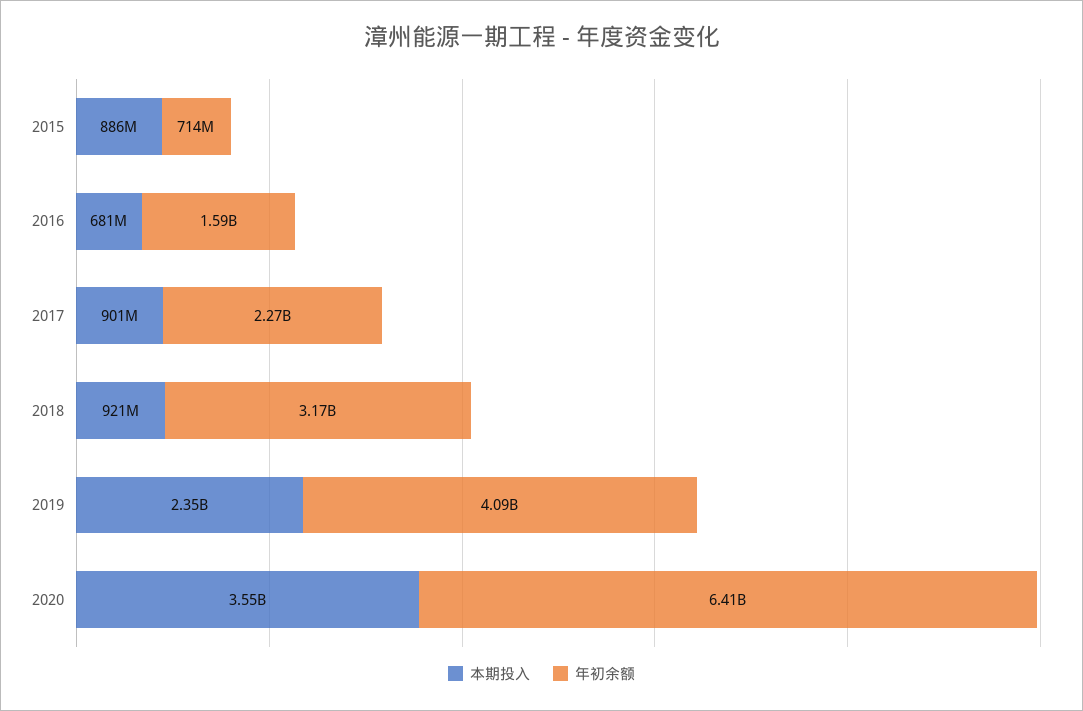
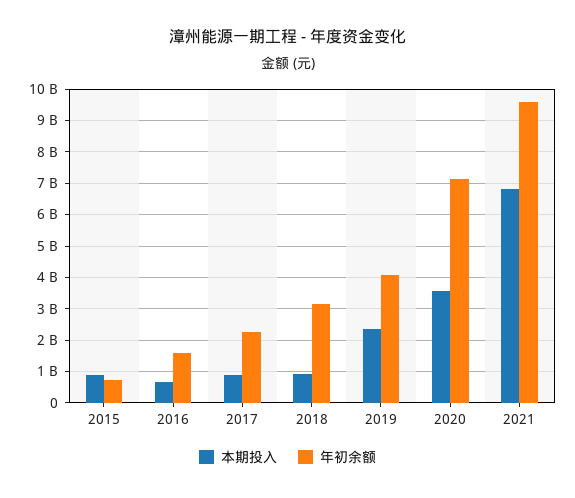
年初余额, 2020: 6410000000 -> 7200000000
本期投入, 2021: none -> 6800000000
年初余额, 2021: none -> 9600000000

